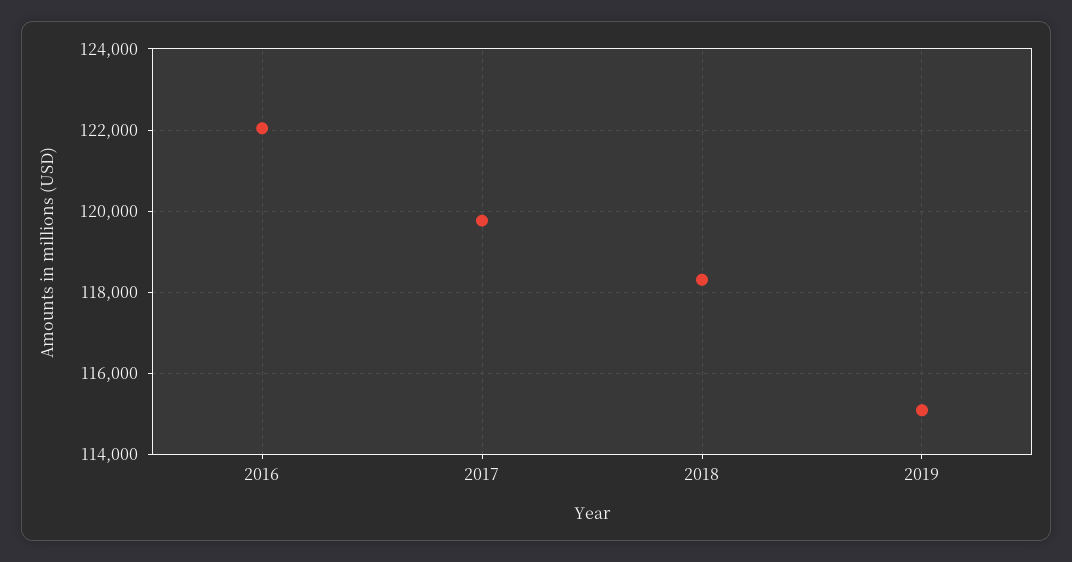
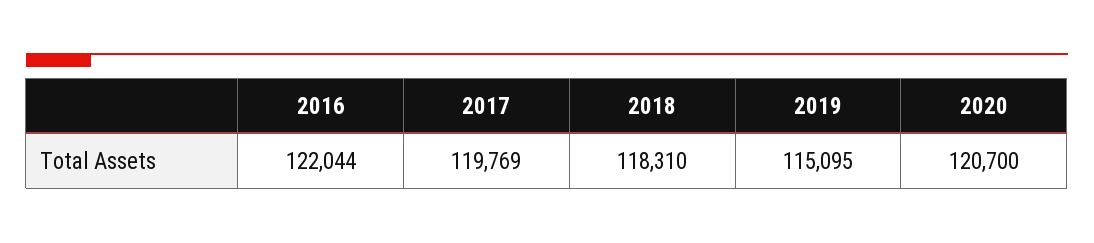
2020: none -> 120700

